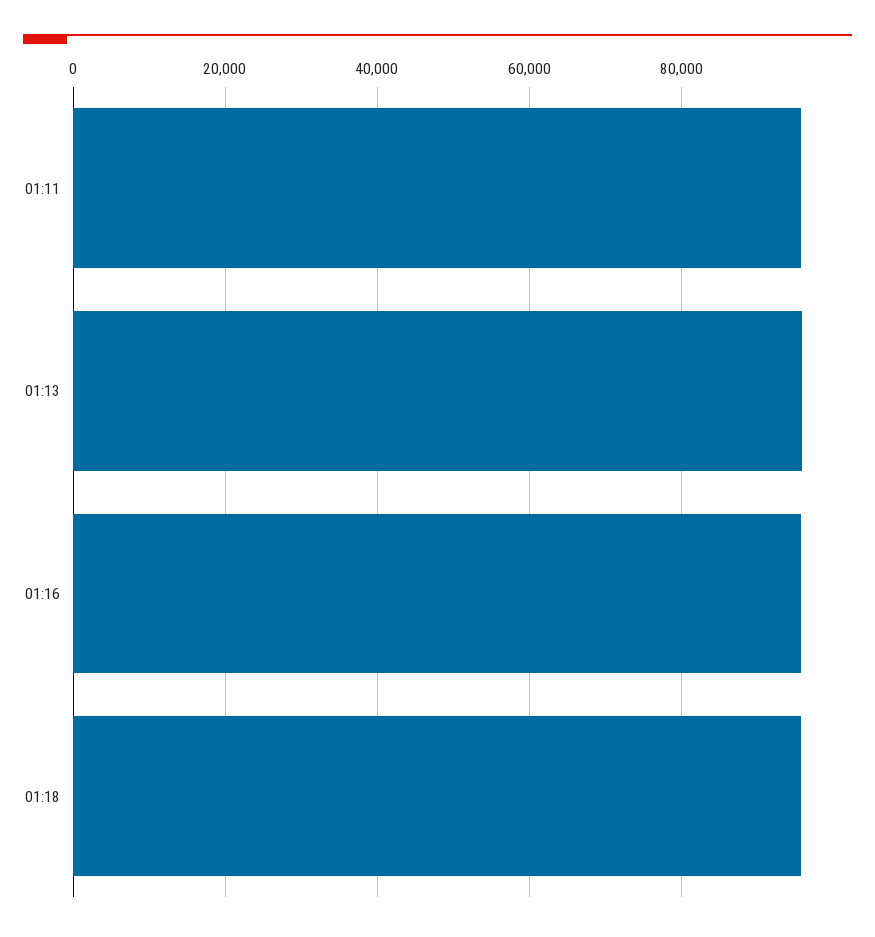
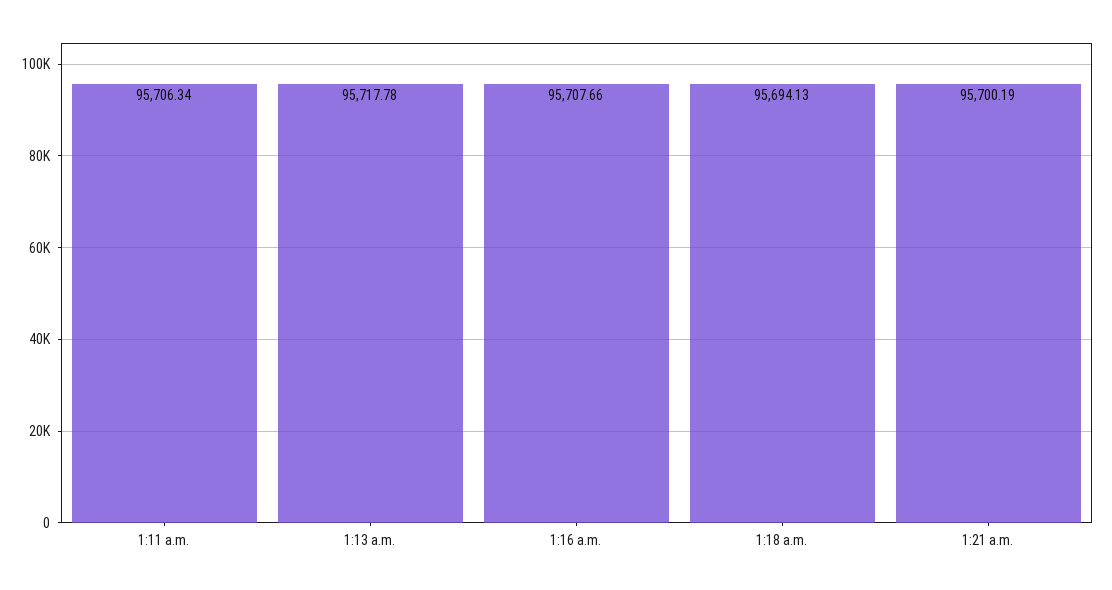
1:21 a.m.: none -> 95700.19

